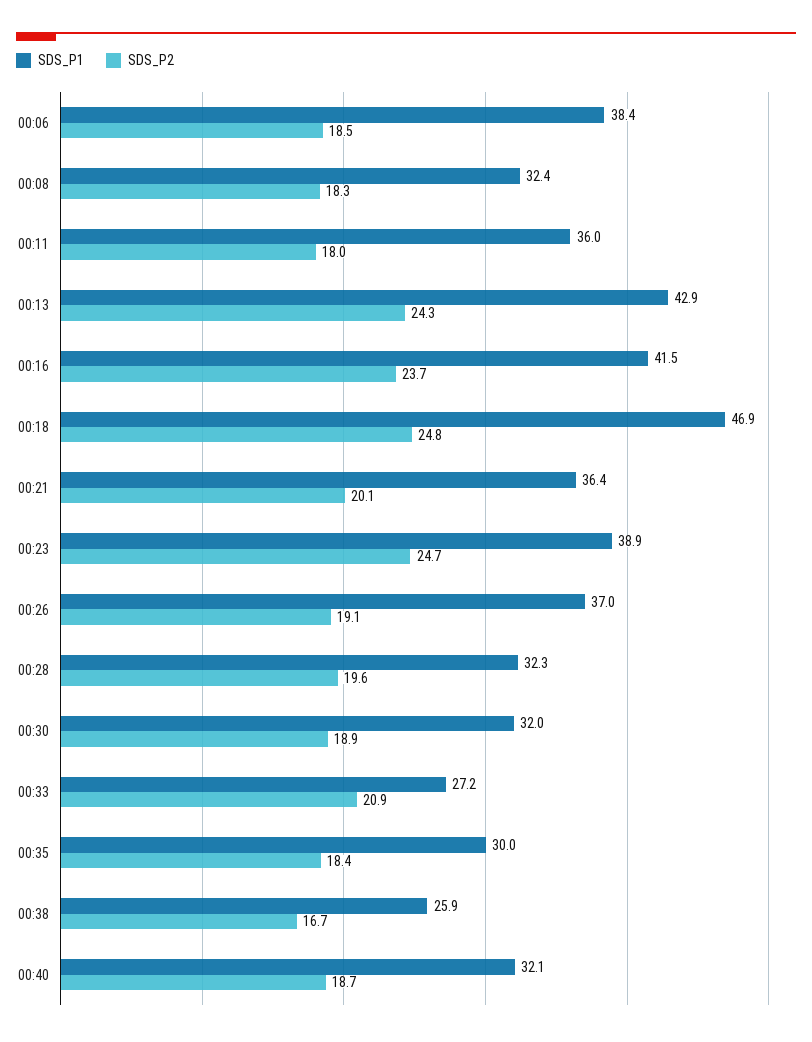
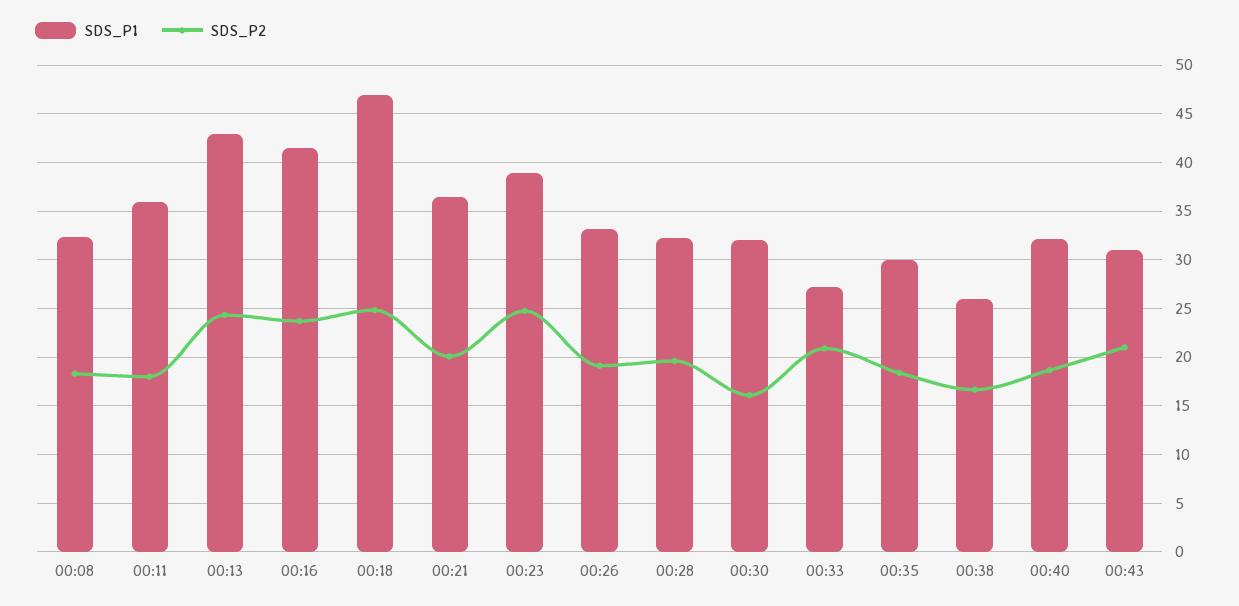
SDS_P1, 00:06: 38.4 -> none
SDS_P2, 00:06: 18.5 -> none
SDS_P1, 00:26: 37 -> 33
SDS_P2, 00:30: 18.9 -> 16
SDS_P1, 00:43: none -> 31
SDS_P2, 00:43: none -> 21

